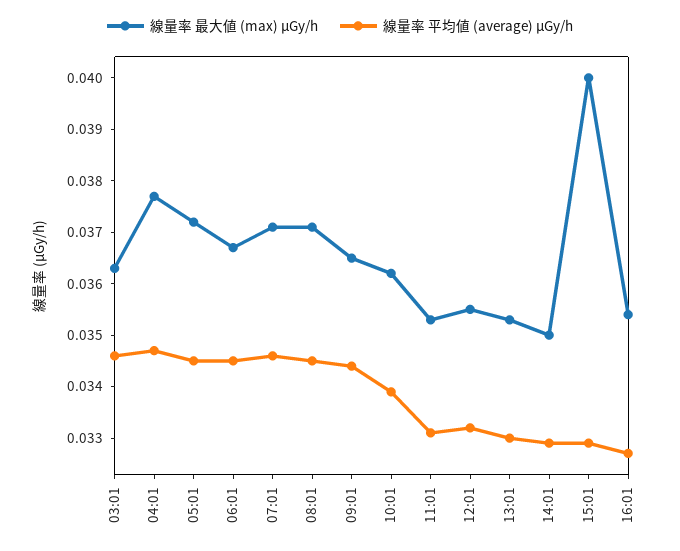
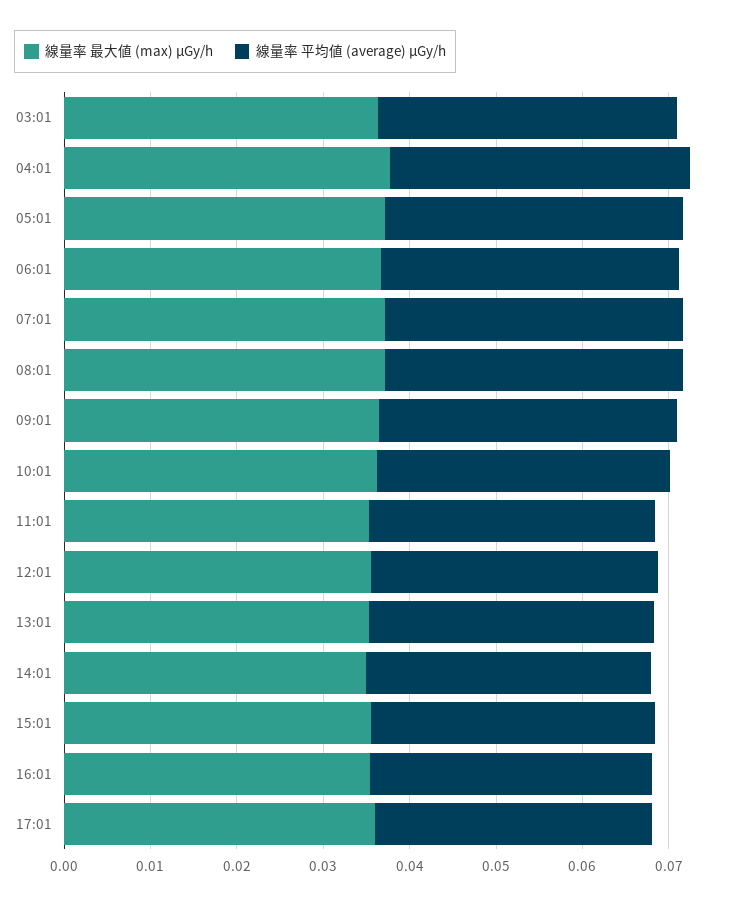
線量率 最大値 (max) μGy/h, 15:01: 0.04 -> 0.036
線量率 最大値 (max) μGy/h, 17:01: none -> 0.036
線量率 平均値 (average) μGy/h, 17:01: none -> 0.032

